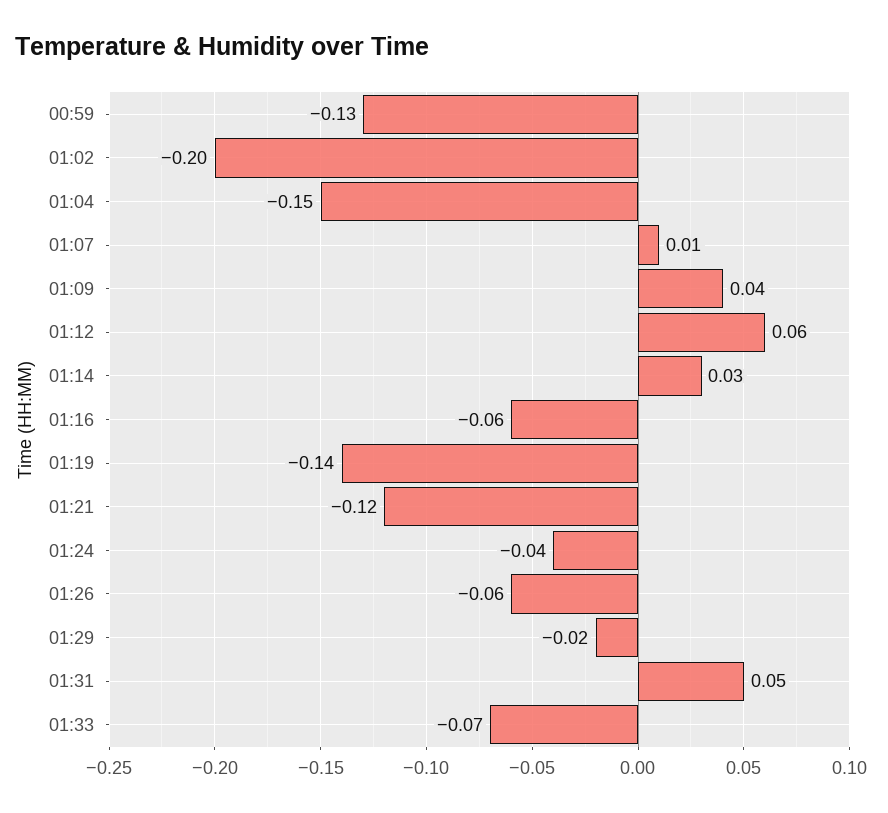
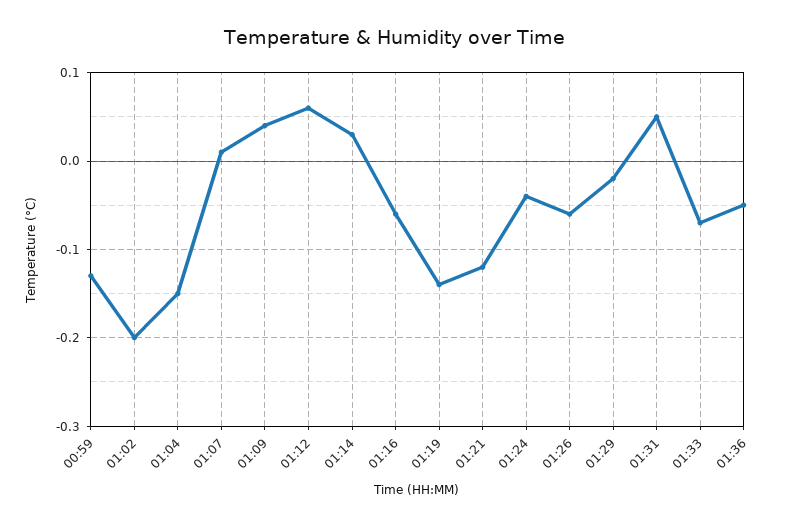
01:36: none -> -0.05

